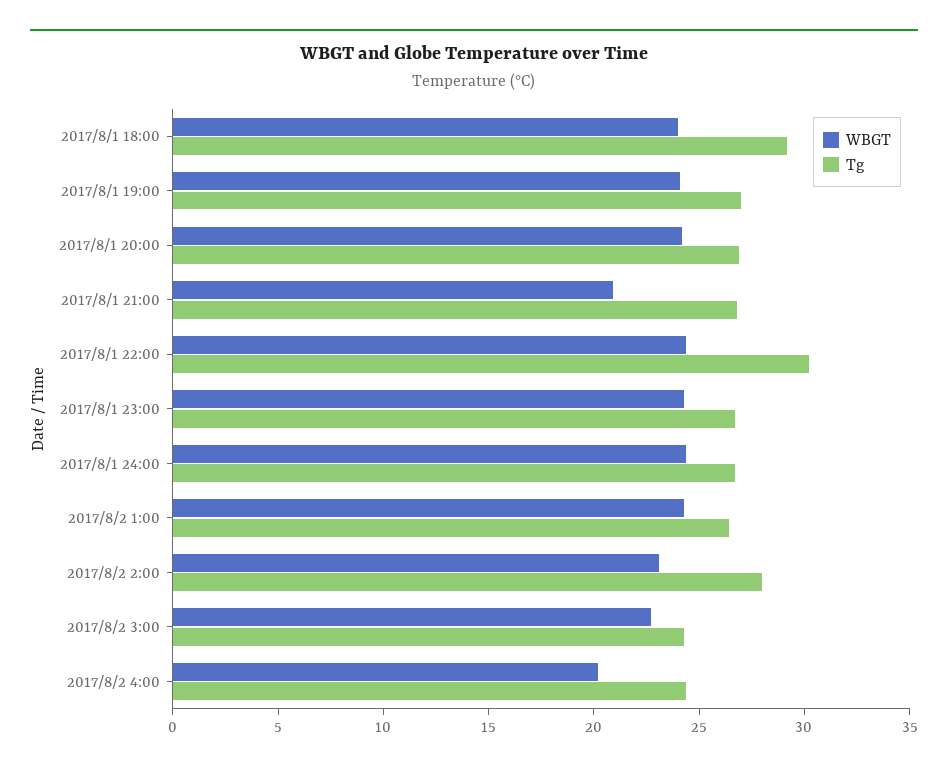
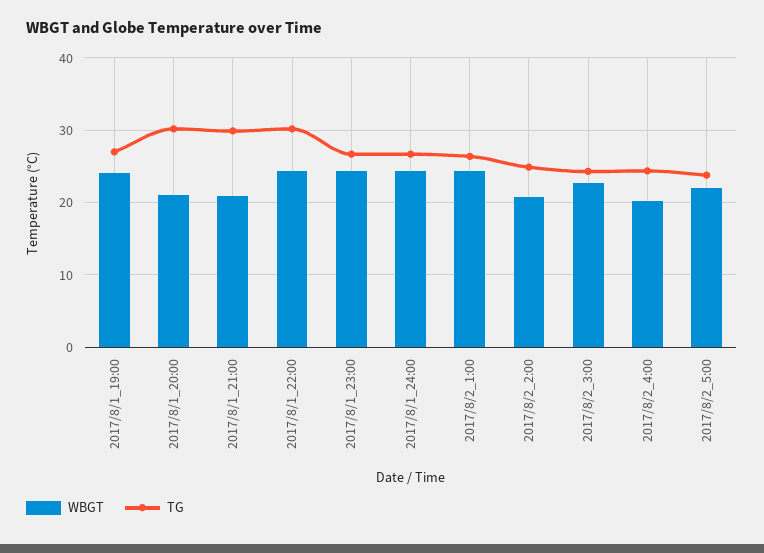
WBGT, 2017/8/1 18:00: 24 -> none
Tg, 2017/8/1 18:00: 29 -> none
WBGT, 2017/8/1 20:00: 24 -> 21
Tg, 2017/8/1 20:00: 27 -> 30
Tg, 2017/8/1 21:00: 27 -> 30
WBGT, 2017/8/2 2:00: 23 -> 21
Tg, 2017/8/2 2:00: 28 -> 25
WBGT, 2017/8/2_5:00: none -> 22
Tg, 2017/8/2_5:00: none -> 24

